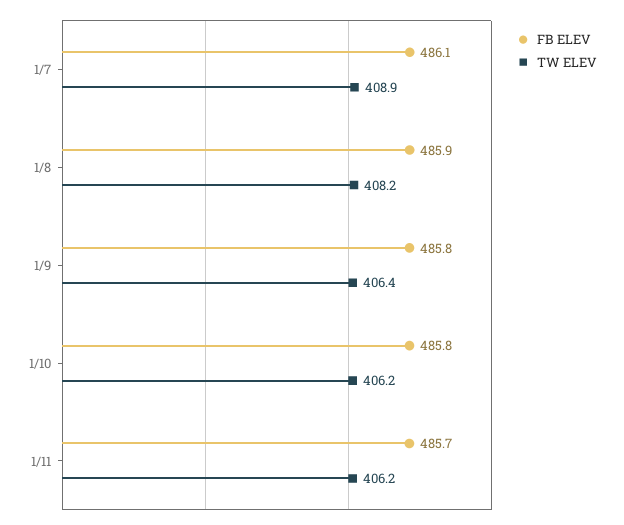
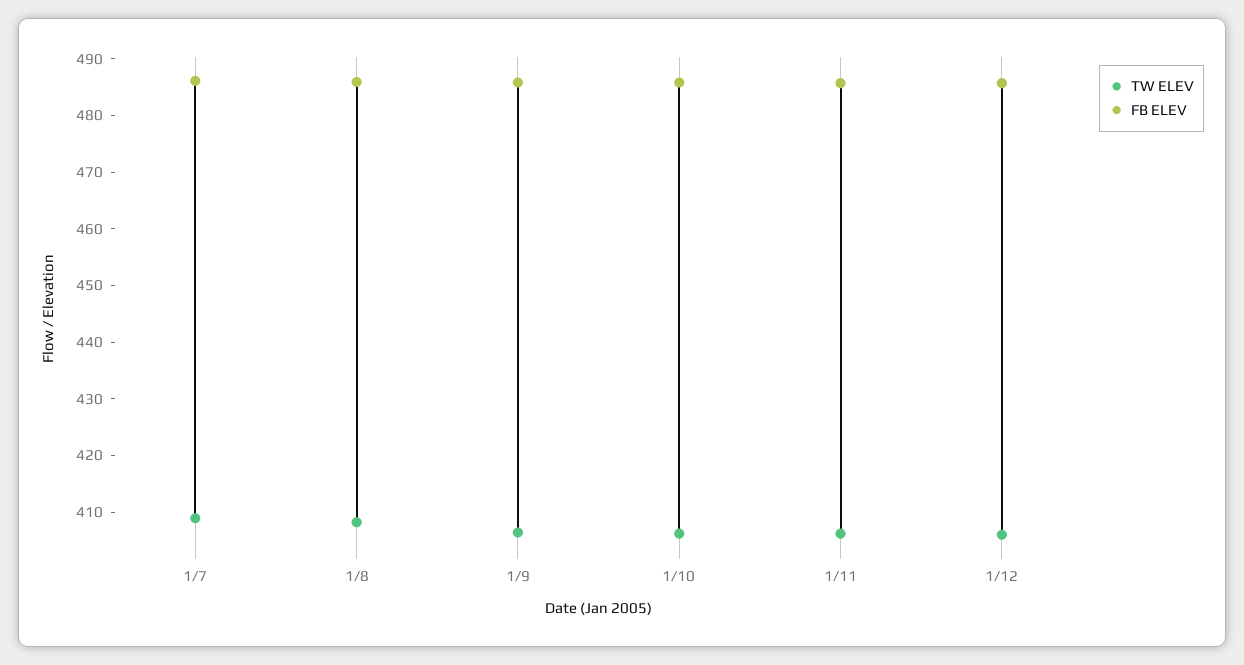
TW ELEV, 1/12: none -> 406
FB ELEV, 1/12: none -> 486

